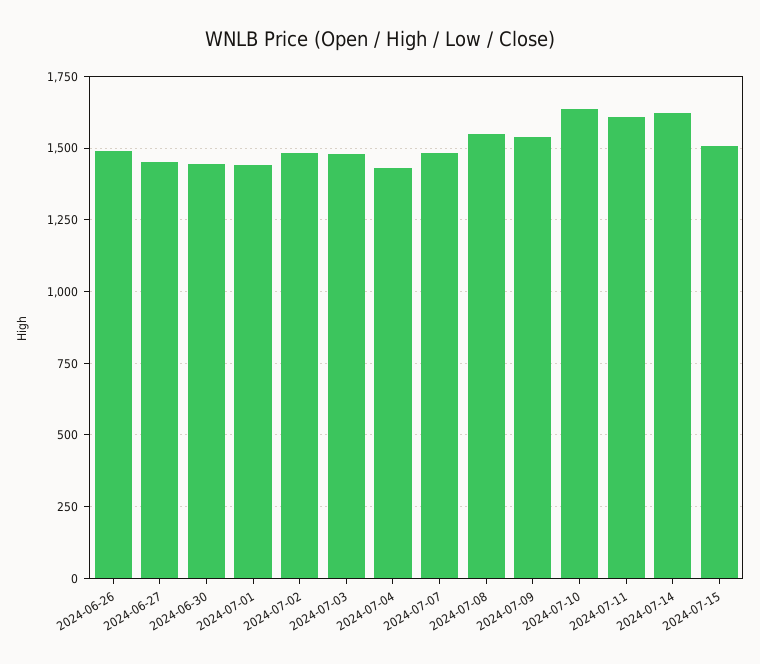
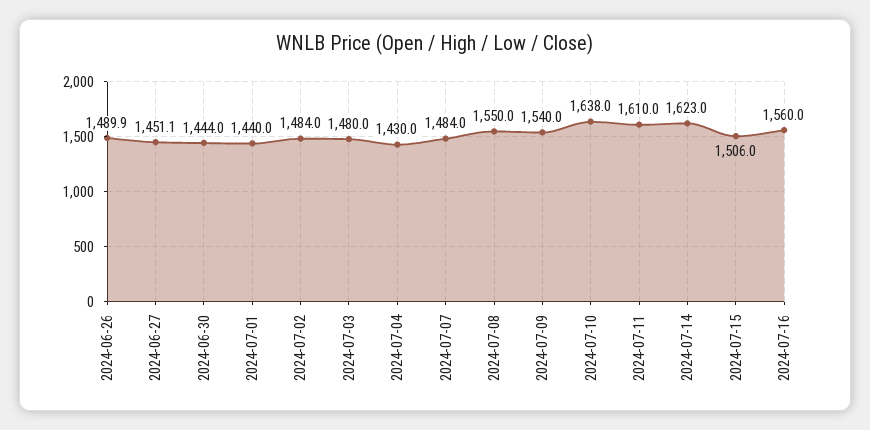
2024-07-16: none -> 1560

